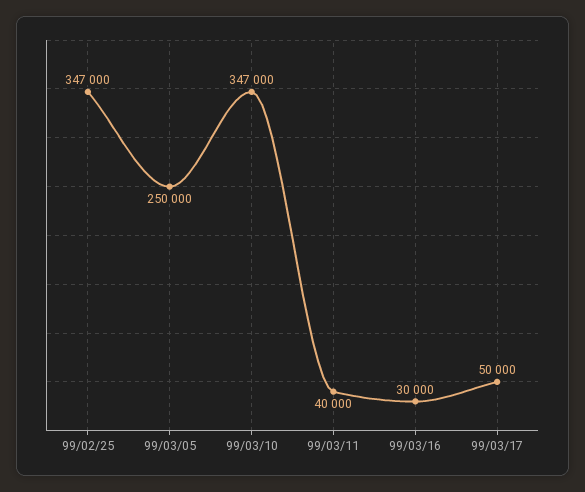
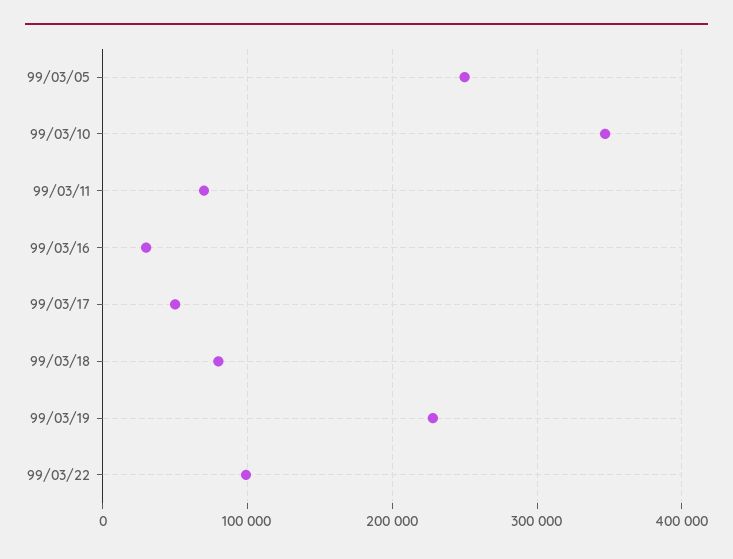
99/02/25: 347000 -> none
99/03/11: 40000 -> 70000
99/03/18: none -> 80000
99/03/19: none -> 230000
99/03/22: none -> 100000

